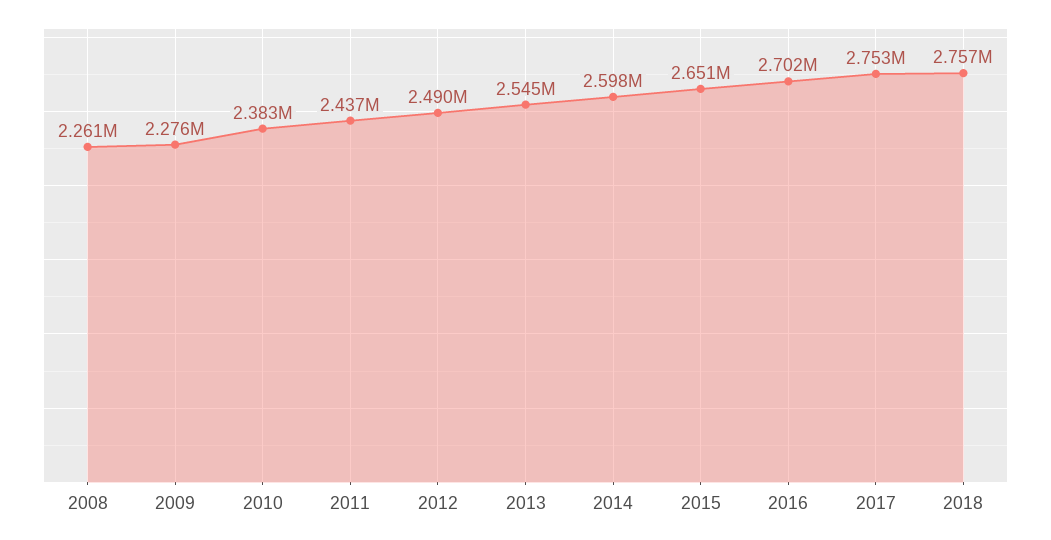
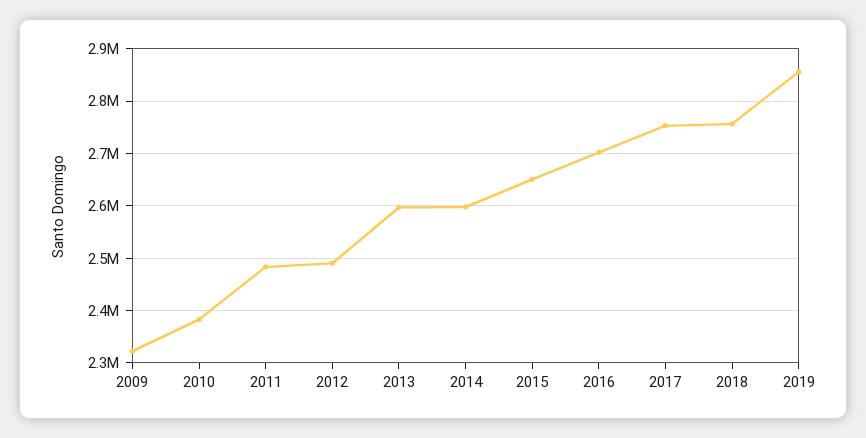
2008: 2261000 -> none
2009: 2276000 -> 2320000
2011: 2437000 -> 2480000
2013: 2545000 -> 2600000
2019: none -> 2860000

